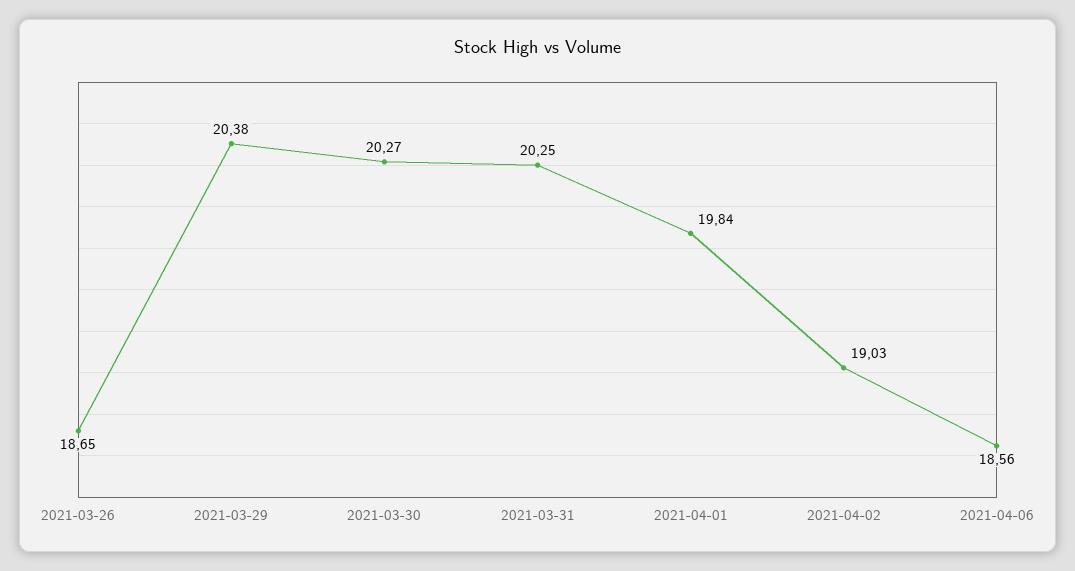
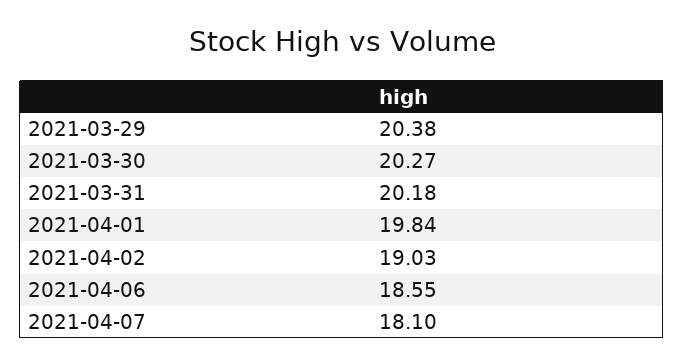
2021-03-26: 18.65 -> none
2021-03-31: 20.25 -> 20.18
2021-04-06: 18.56 -> 18.55
2021-04-07: none -> 18.1

